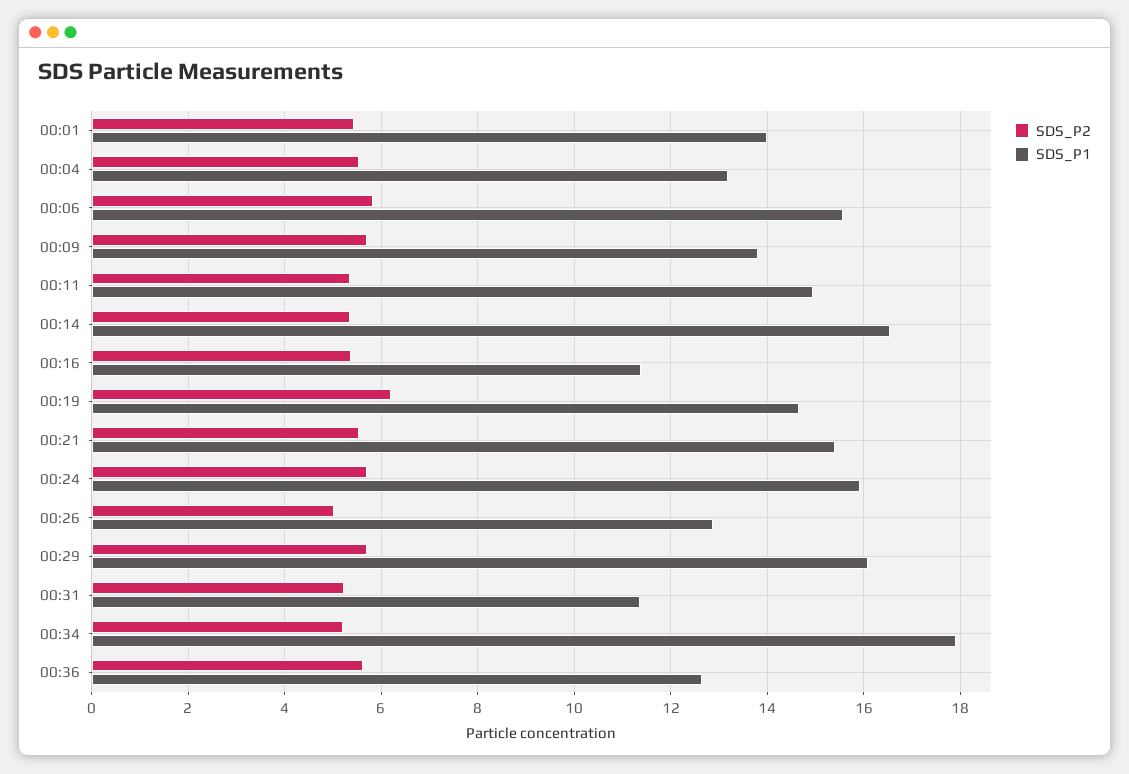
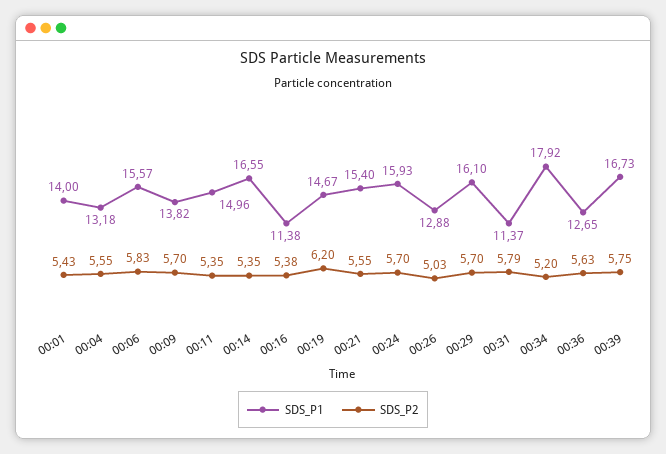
SDS_P2, 00:31: 5.2 -> 5.79
SDS_P1, 00:39: none -> 16.73
SDS_P2, 00:39: none -> 5.75

